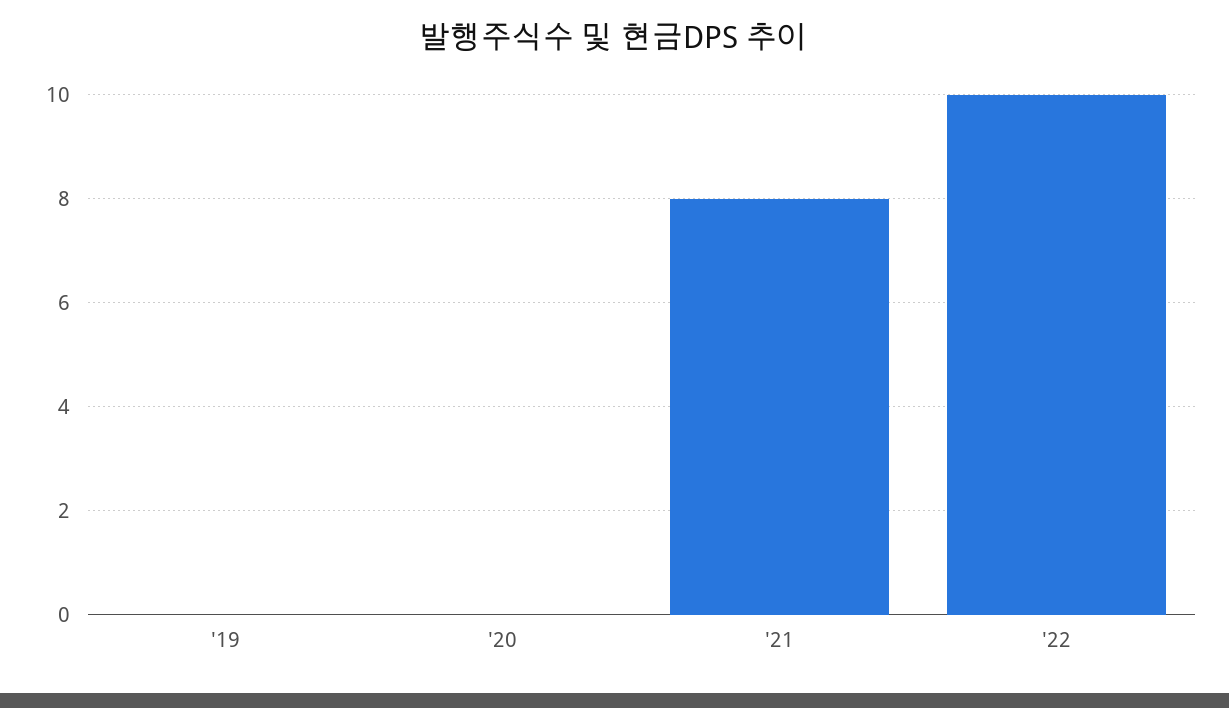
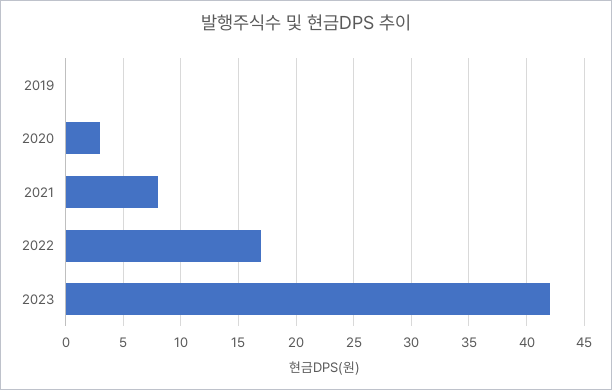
'20: 0 -> 3
'22: 10 -> 17
2023: none -> 42

